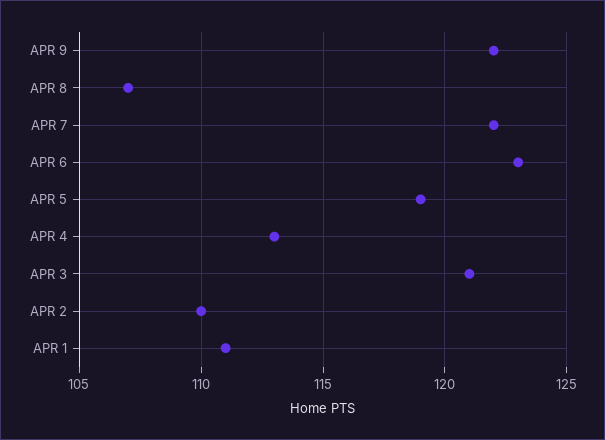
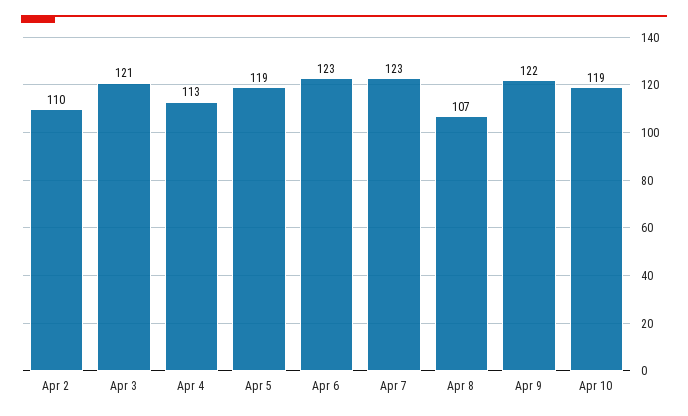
APR 7: 122 -> 123
APR 1: 111 -> none
Apr 10: none -> 119

